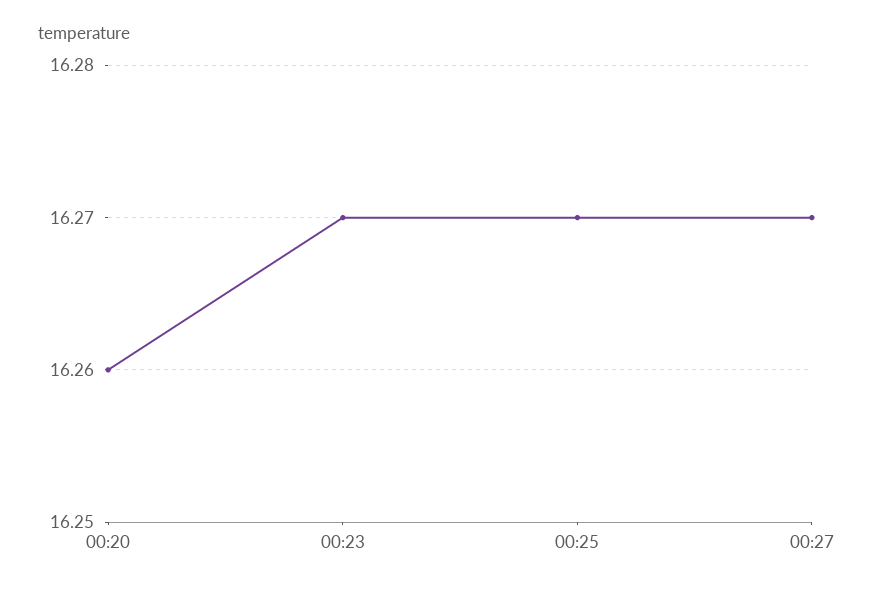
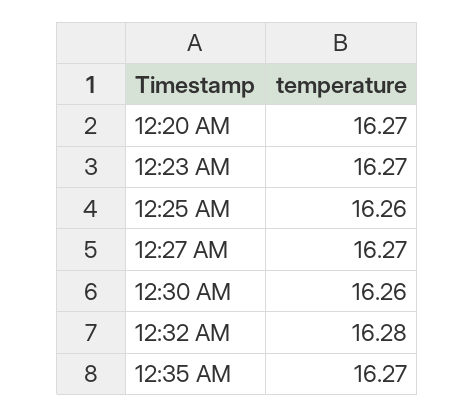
00:20: 16.26 -> 16.27
00:25: 16.27 -> 16.26
12:30 AM: none -> 16.26
12:32 AM: none -> 16.28
12:35 AM: none -> 16.27

